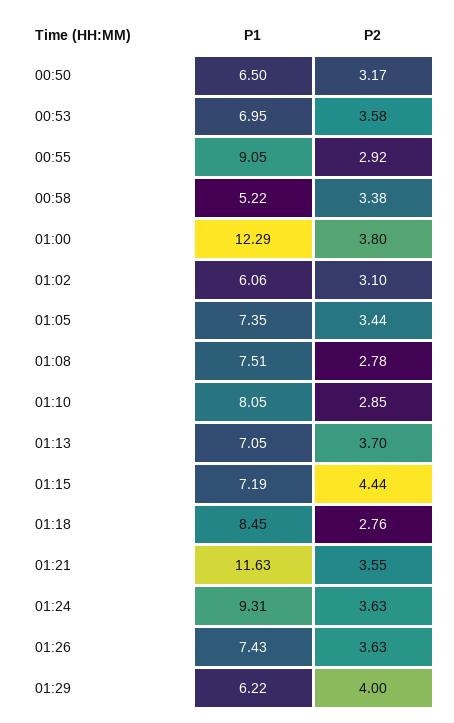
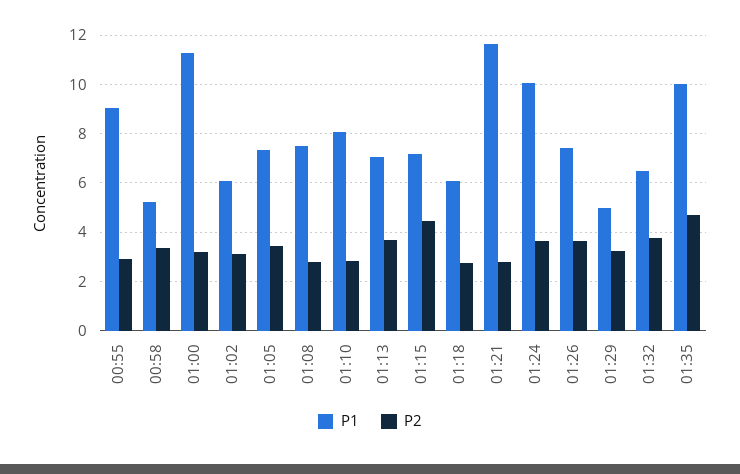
P1, 00:50: 6.5 -> none
P2, 00:50: 3.17 -> none
P1, 00:53: 6.95 -> none
P2, 00:53: 3.58 -> none
P1, 01:00: 12.29 -> 11.25
P2, 01:00: 3.8 -> 3.25
P1, 01:18: 8.45 -> 6
P2, 01:21: 3.55 -> 2.75
P1, 01:24: 9.31 -> 10
P1, 01:29: 6.22 -> 5
P2, 01:29: 4 -> 3.25
P1, 01:32: none -> 6.5
P2, 01:32: none -> 3.75
P1, 01:35: none -> 10
P2, 01:35: none -> 4.75

